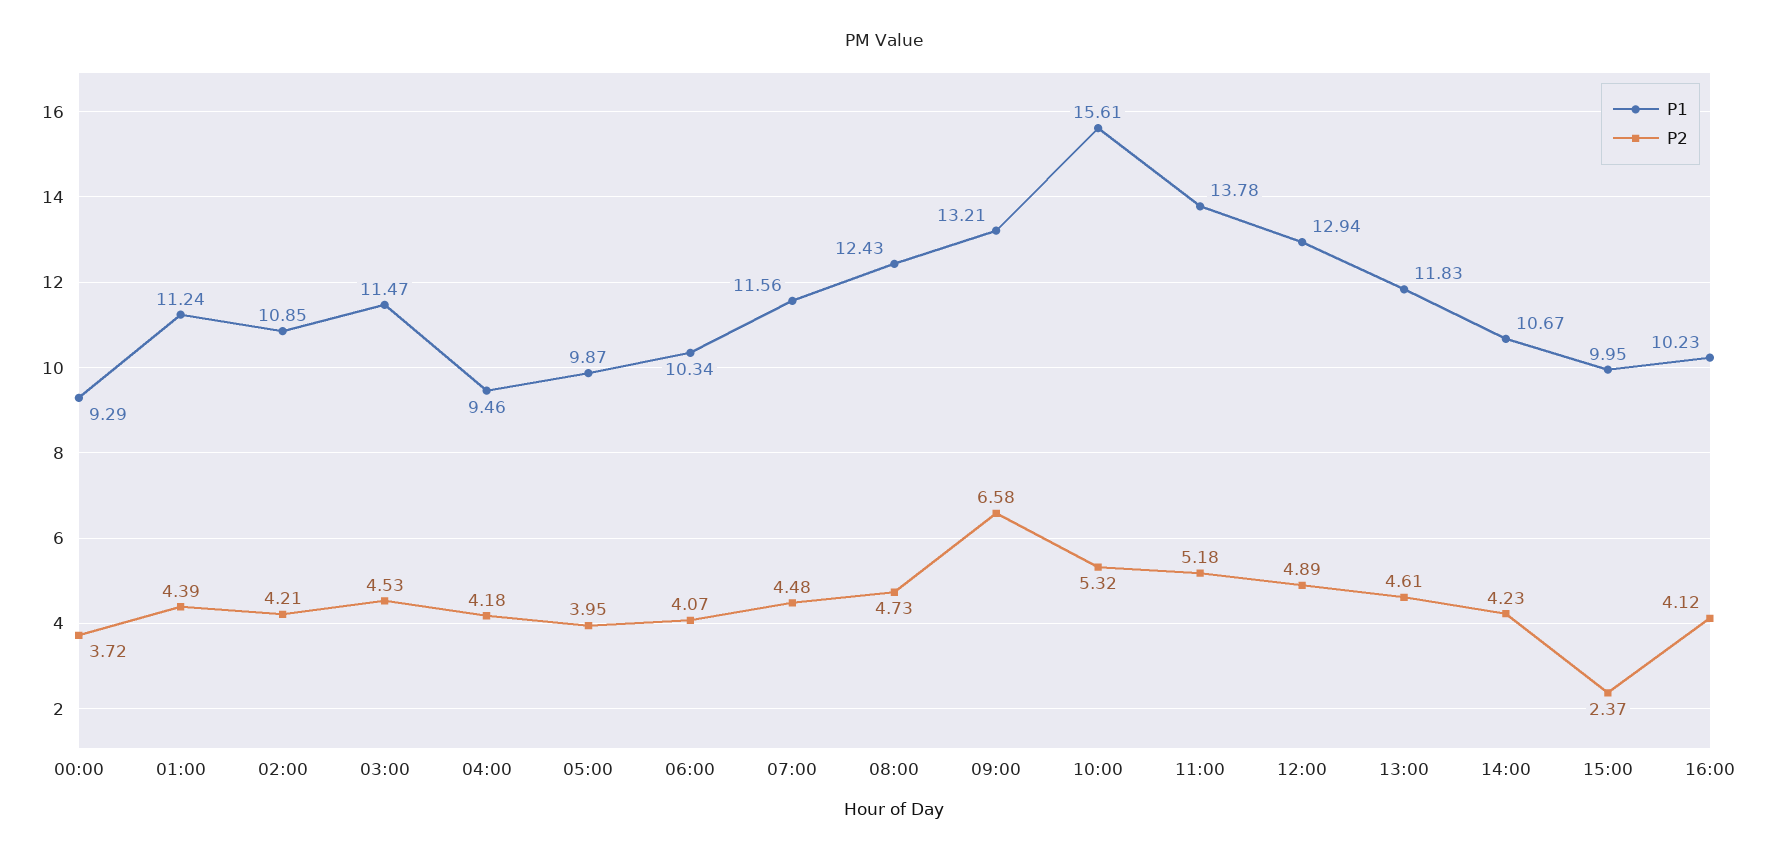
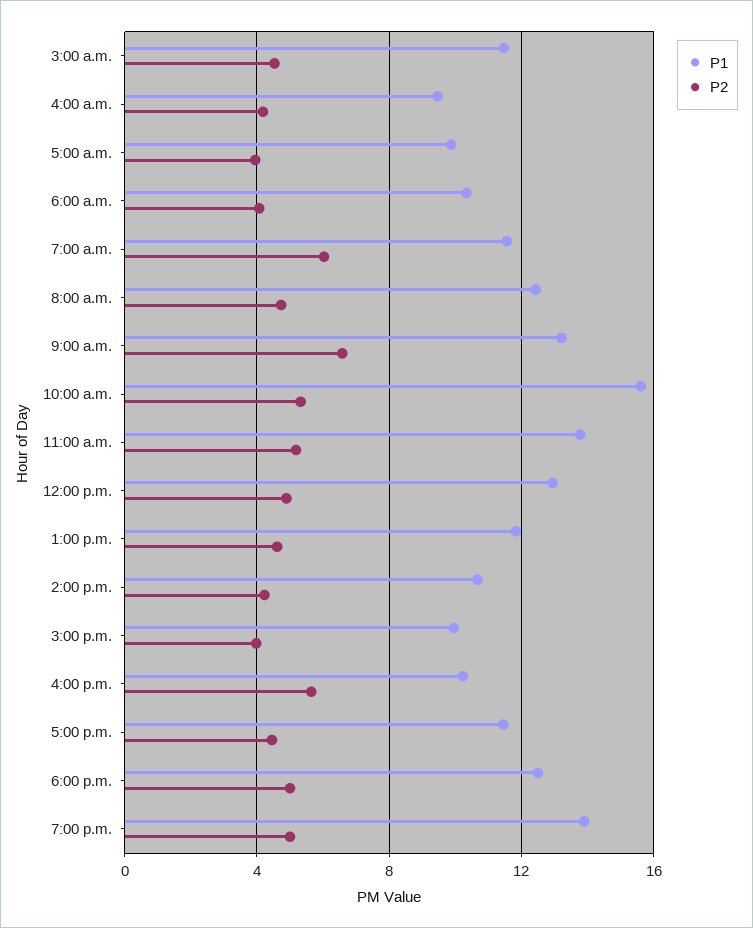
P1, 00:00: 9.29 -> none
P2, 00:00: 3.72 -> none
P1, 01:00: 11.24 -> none
P2, 01:00: 4.39 -> none
P1, 02:00: 10.85 -> none
P2, 02:00: 4.21 -> none
P2, 07:00: 4.48 -> 6
P2, 15:00: 2.37 -> 4
P2, 16:00: 4.12 -> 5.5
P1, 5:00 p.m.: none -> 11.5
P2, 5:00 p.m.: none -> 4.5
P1, 6:00 p.m.: none -> 12.5
P2, 6:00 p.m.: none -> 5
P1, 7:00 p.m.: none -> 14
P2, 7:00 p.m.: none -> 5

